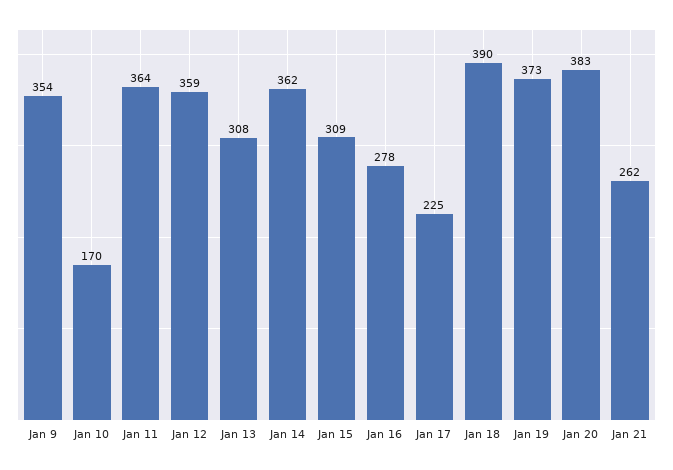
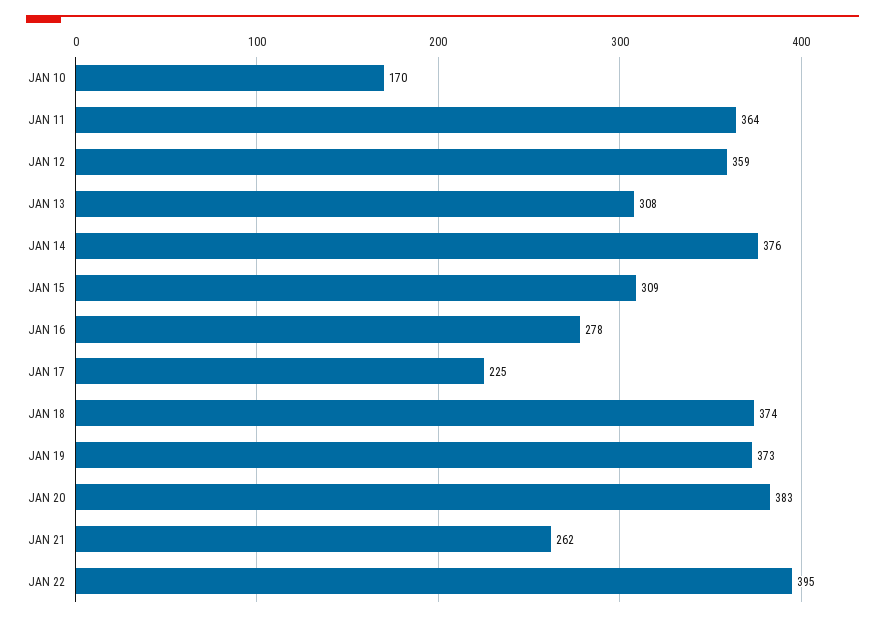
Jan 9: 354 -> none
Jan 14: 362 -> 376
Jan 18: 390 -> 374
JAN 22: none -> 395

